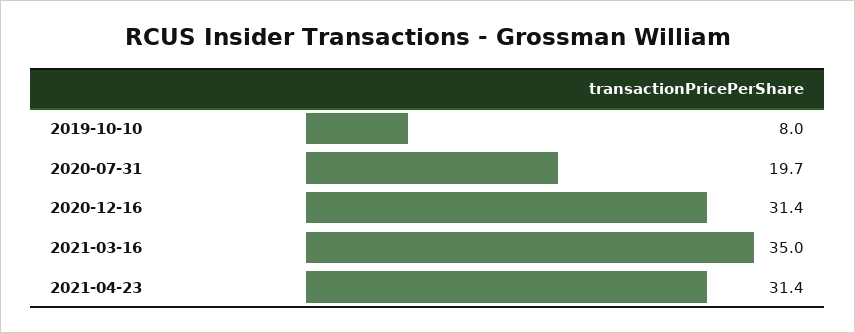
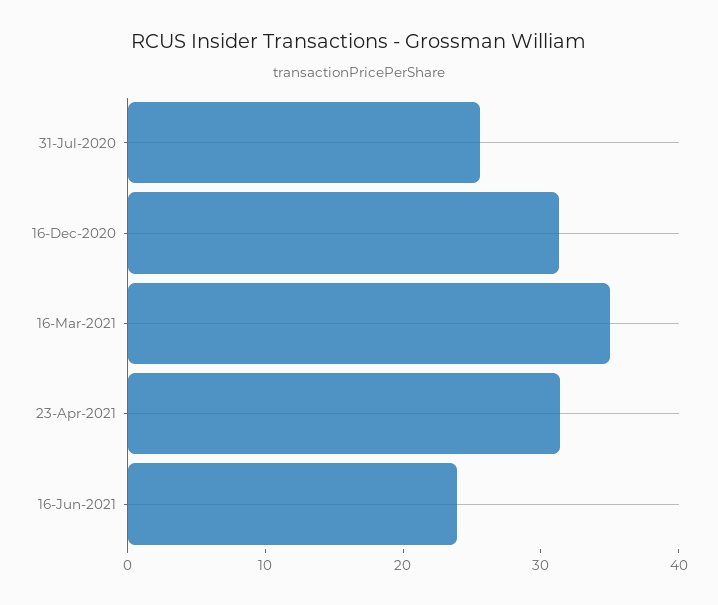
2019-10-10: 8 -> none
2020-07-31: 19.7 -> 26
16-Jun-2021: none -> 24

